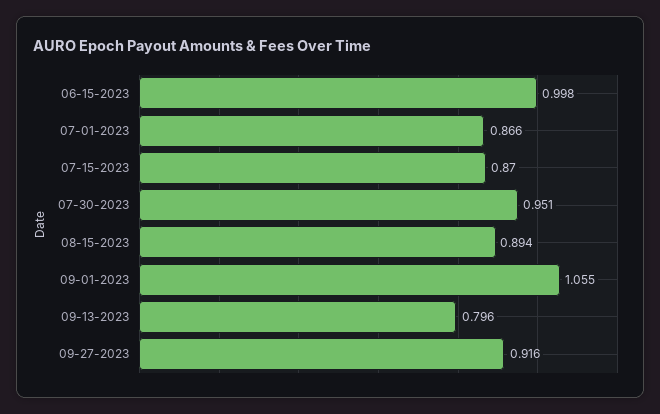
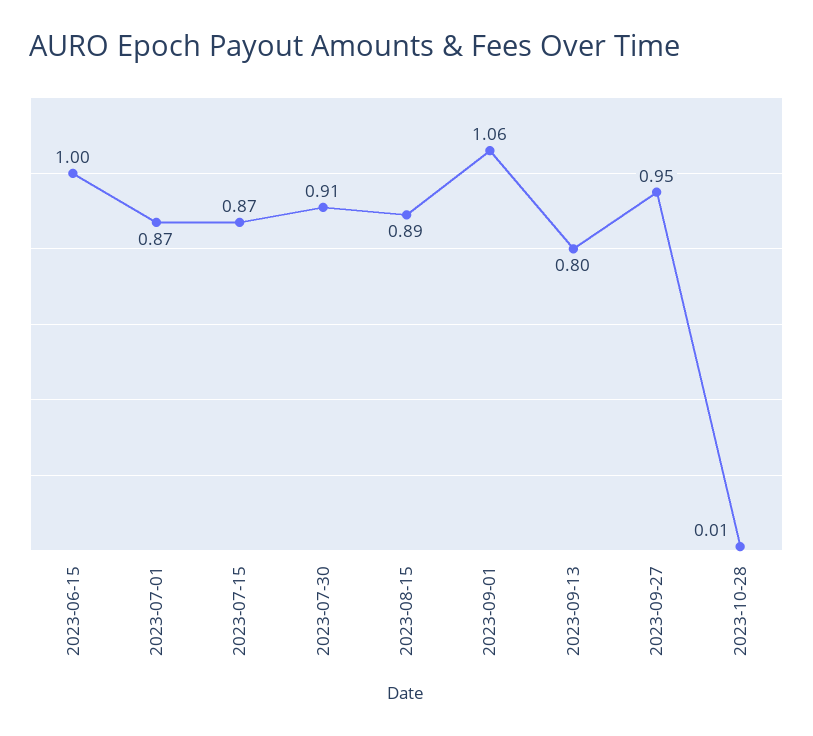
07-30-2023: 0.951 -> 0.91
09-27-2023: 0.916 -> 0.95
2023-10-28: none -> 0.01

